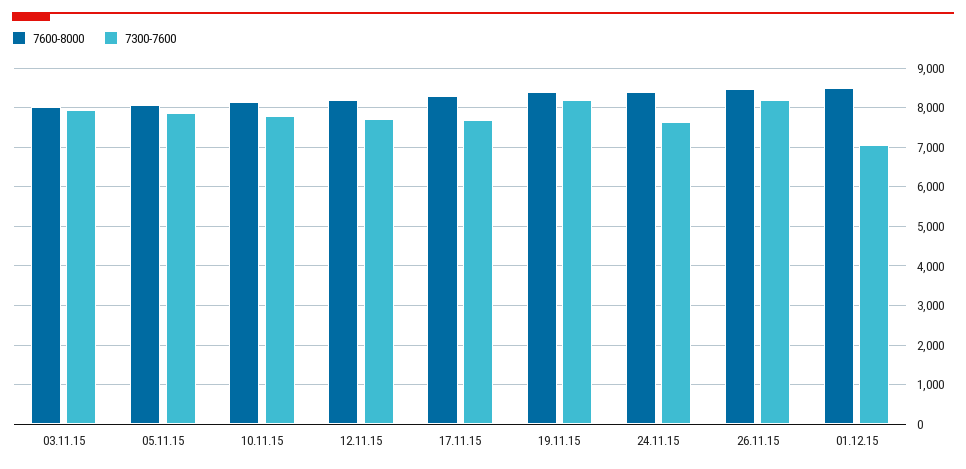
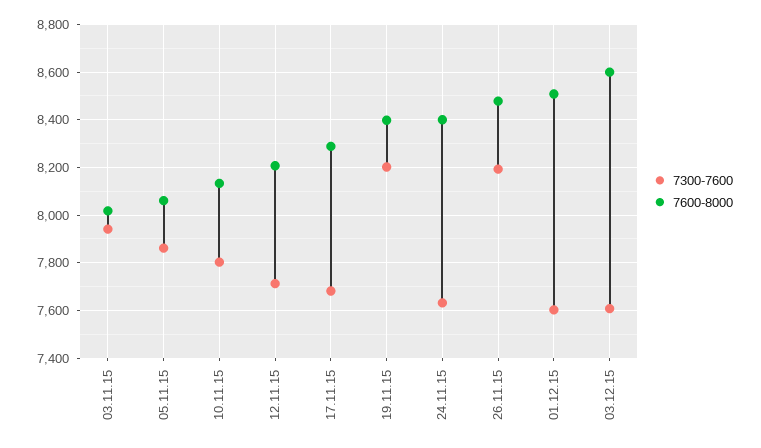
7300-7600, 01.12.15: 7000 -> 7600
7300-7600, 03.12.15: none -> 7600
7600-8000, 03.12.15: none -> 8600

